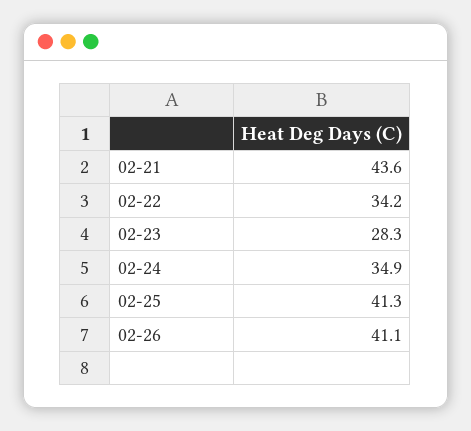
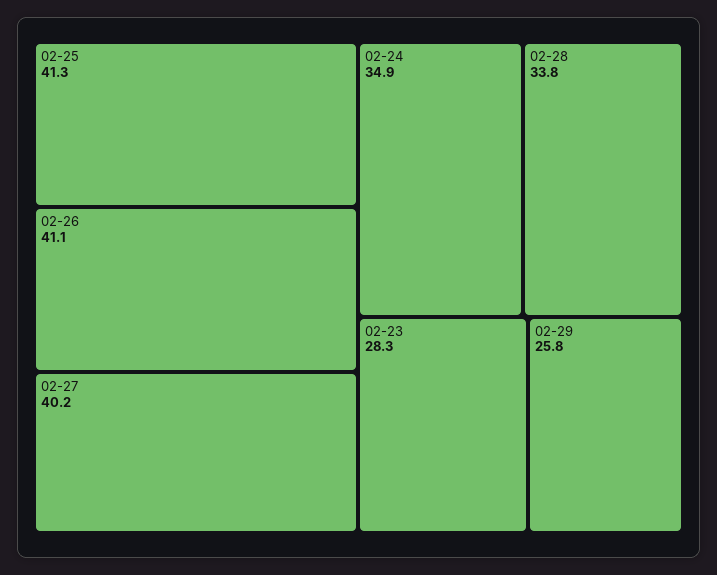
02-21: 43.6 -> none
02-22: 34.2 -> none
02-27: none -> 40.2
02-28: none -> 33.8
02-29: none -> 25.8

